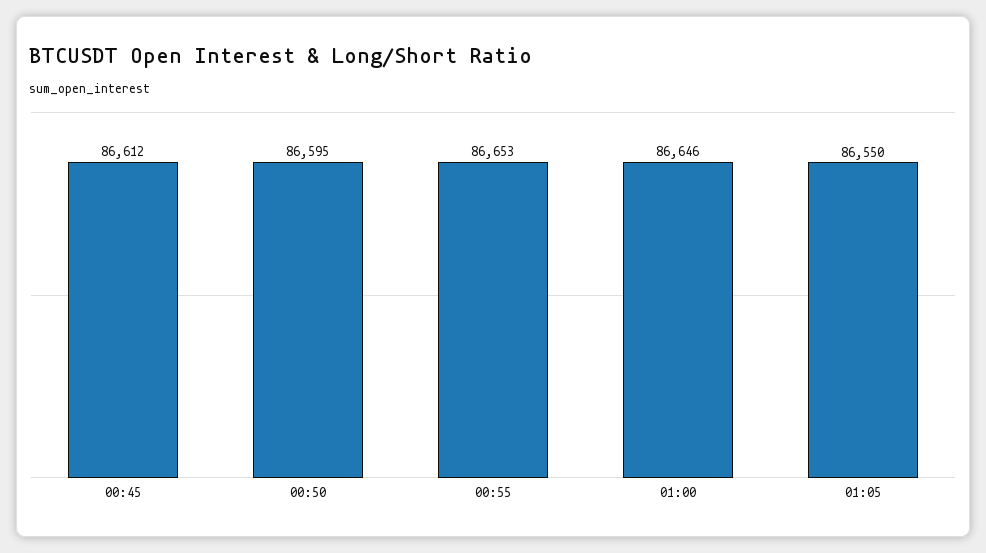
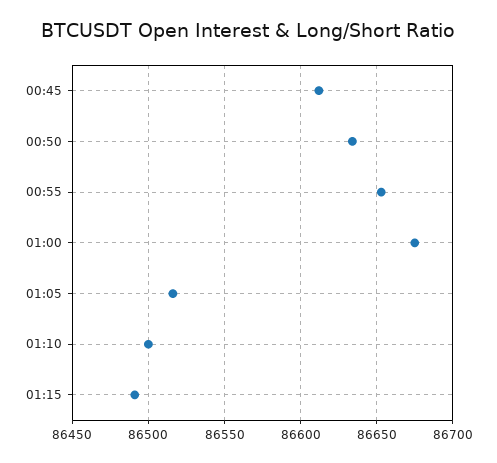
00:50: 86595 -> 86635
01:00: 86646 -> 86675
01:05: 86550 -> 86515
01:10: none -> 86500
01:15: none -> 86490

